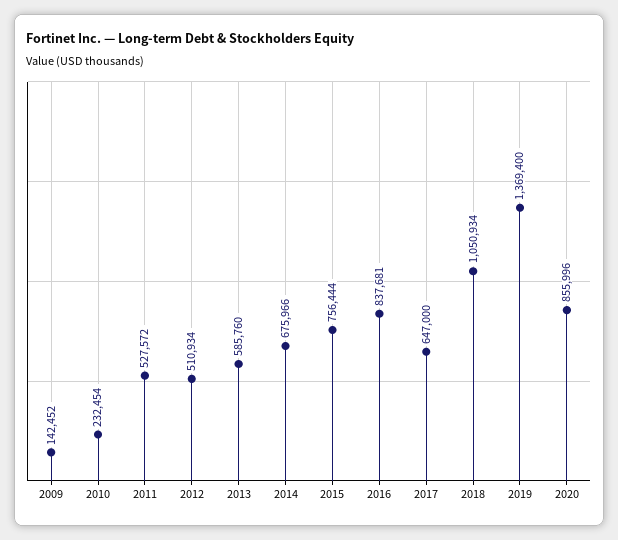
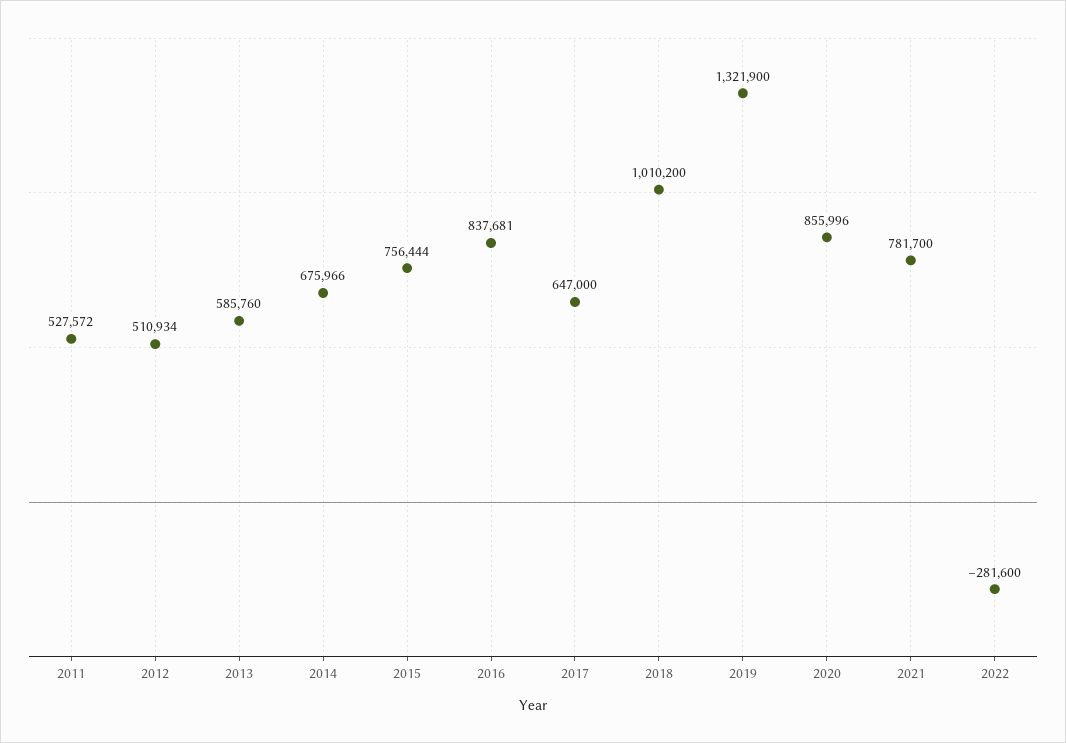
2009: 142452 -> none
2010: 232454 -> none
2018: 1050934 -> 1010200
2019: 1369400 -> 1321900
2021: none -> 781700
2022: none -> -281600

